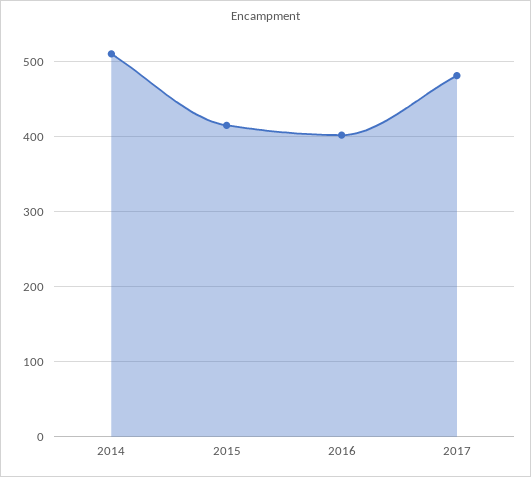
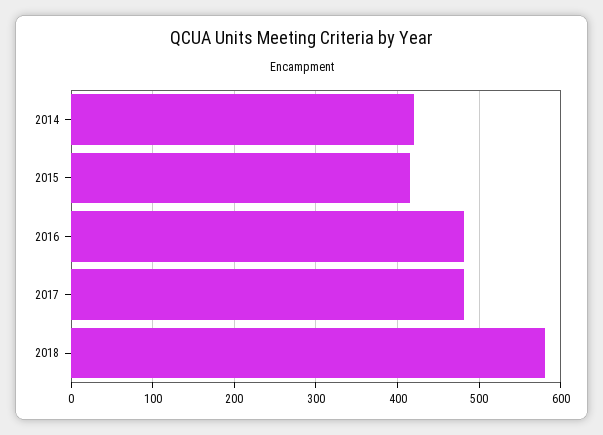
2014: 510 -> 420
2016: 400 -> 480
2018: none -> 580

